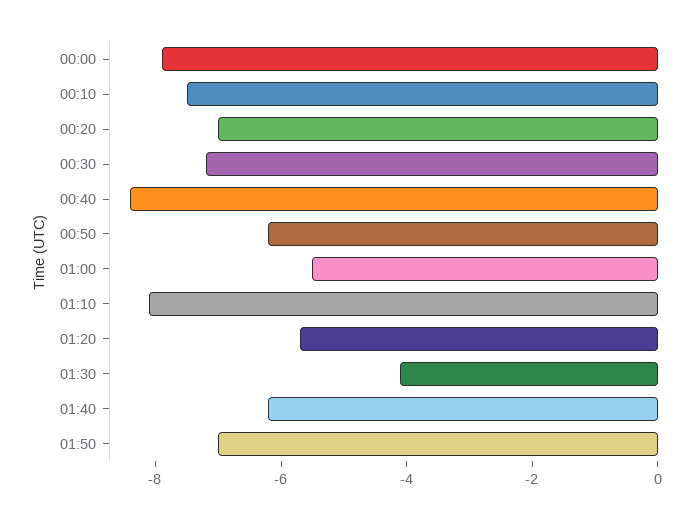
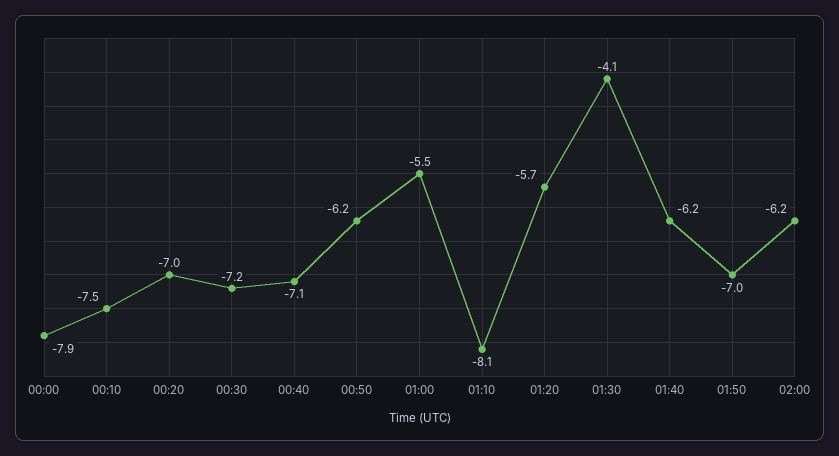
00:40: -8.5 -> -7.1
02:00: none -> -6.2

